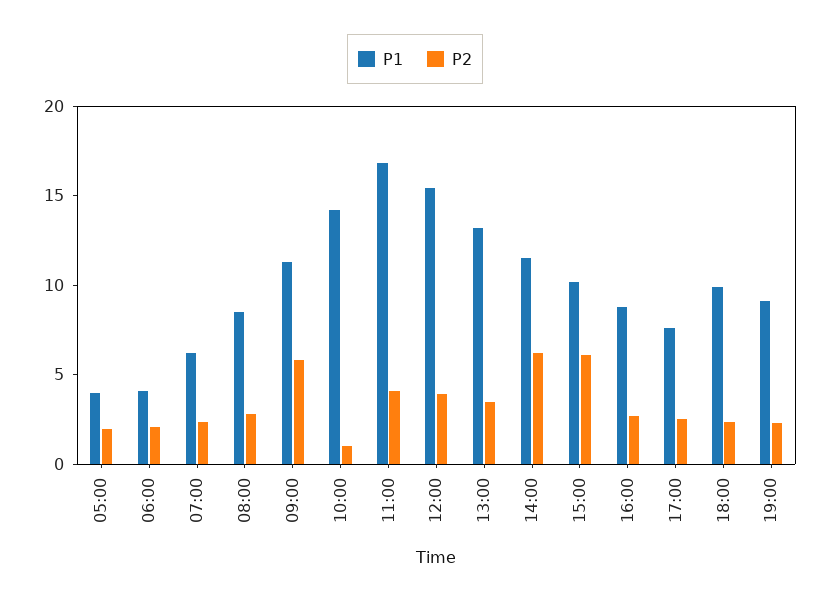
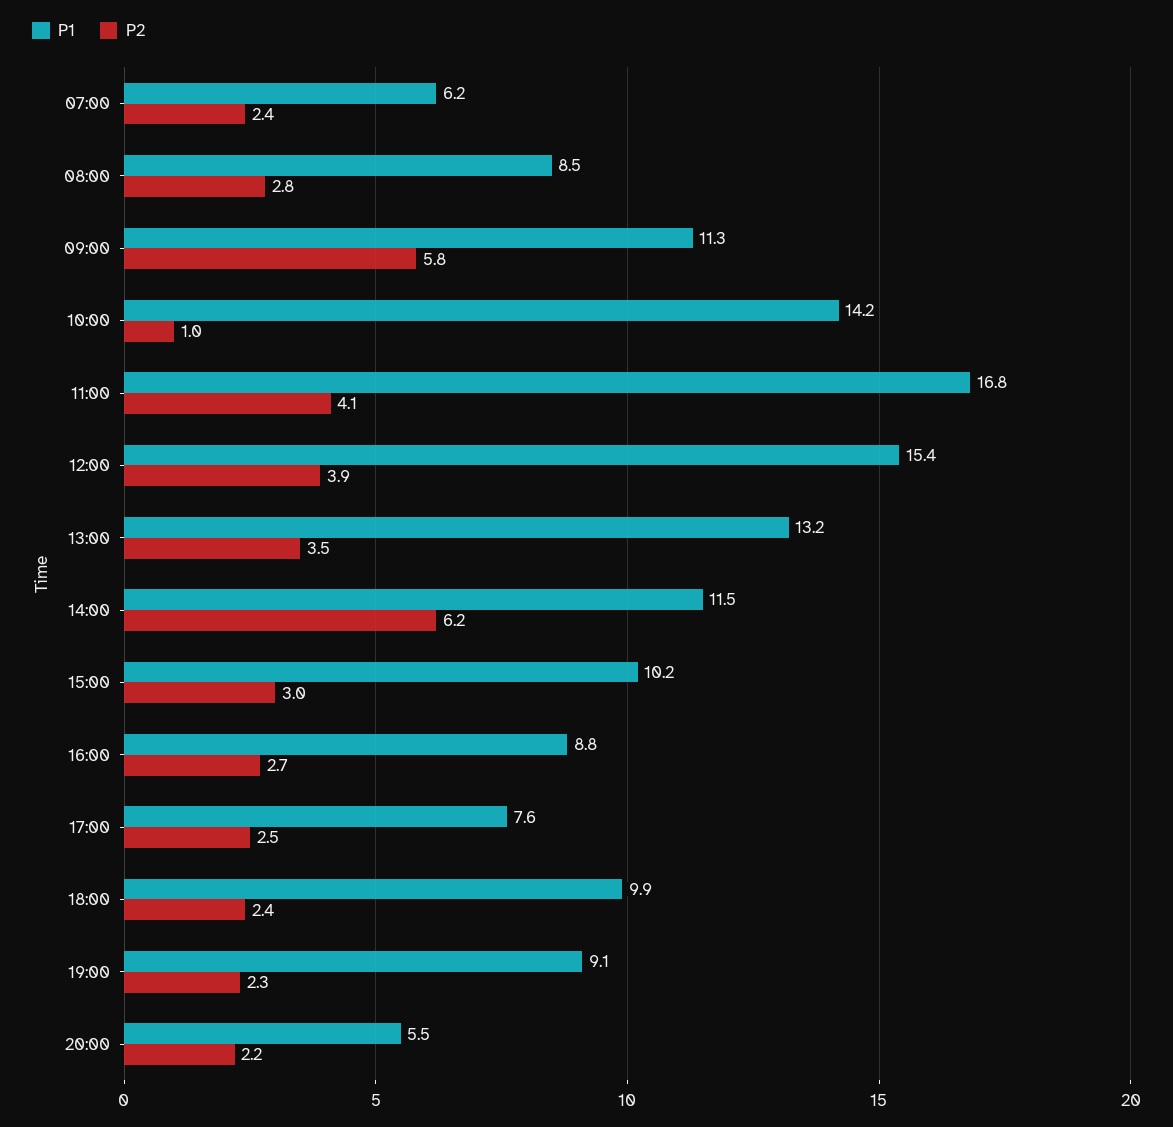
P1, 05:00: 4 -> none
P2, 05:00: 2 -> none
P1, 06:00: 4 -> none
P2, 06:00: 2 -> none
P2, 15:00: 6 -> 3
P1, 20:00: none -> 5.5
P2, 20:00: none -> 2.2

